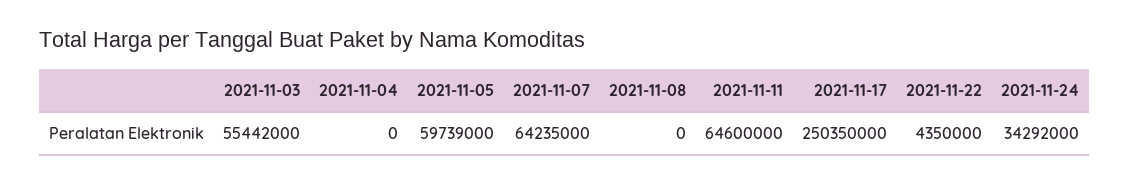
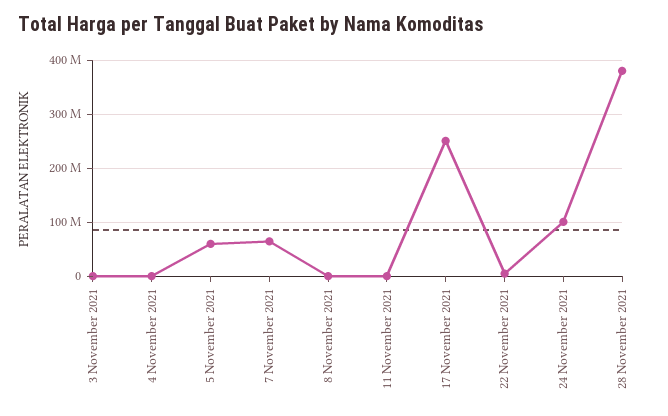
2021-11-03: 55442000 -> 0
2021-11-11: 64600000 -> 0
2021-11-24: 34292000 -> 100000000
28 November 2021: none -> 380000000

